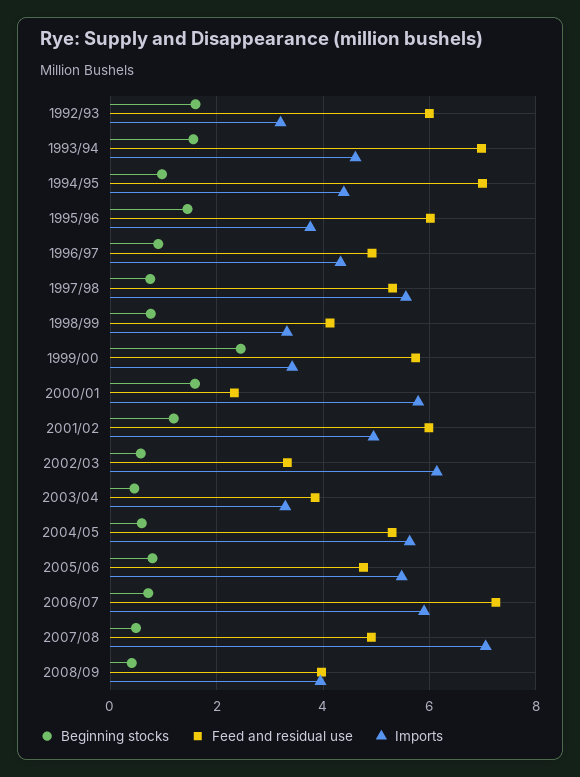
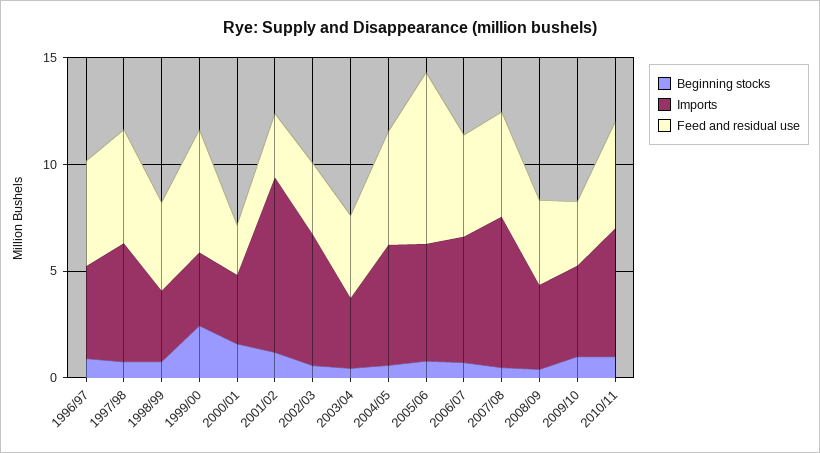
Beginning stocks, 1992/93: 1.6 -> none
Feed and residual use, 1992/93: 6 -> none
Imports, 1992/93: 3.2 -> none
Beginning stocks, 1993/94: 1.6 -> none
Feed and residual use, 1993/94: 7 -> none
Imports, 1993/94: 4.6 -> none
Beginning stocks, 1994/95: 1 -> none
Feed and residual use, 1994/95: 7 -> none
Imports, 1994/95: 4.4 -> none
Beginning stocks, 1995/96: 1.4 -> none
Feed and residual use, 1995/96: 6 -> none
Imports, 1995/96: 3.8 -> none
Imports, 2000/01: 5.8 -> 3
Feed and residual use, 2001/02: 6 -> 3
Imports, 2001/02: 5 -> 8
Feed and residual use, 2005/06: 4.8 -> 8
Feed and residual use, 2006/07: 7.2 -> 5
Beginning stocks, 2009/10: none -> 1
Imports, 2009/10: none -> 4
Feed and residual use, 2009/10: none -> 3
Beginning stocks, 2010/11: none -> 1
Imports, 2010/11: none -> 6
Feed and residual use, 2010/11: none -> 5

